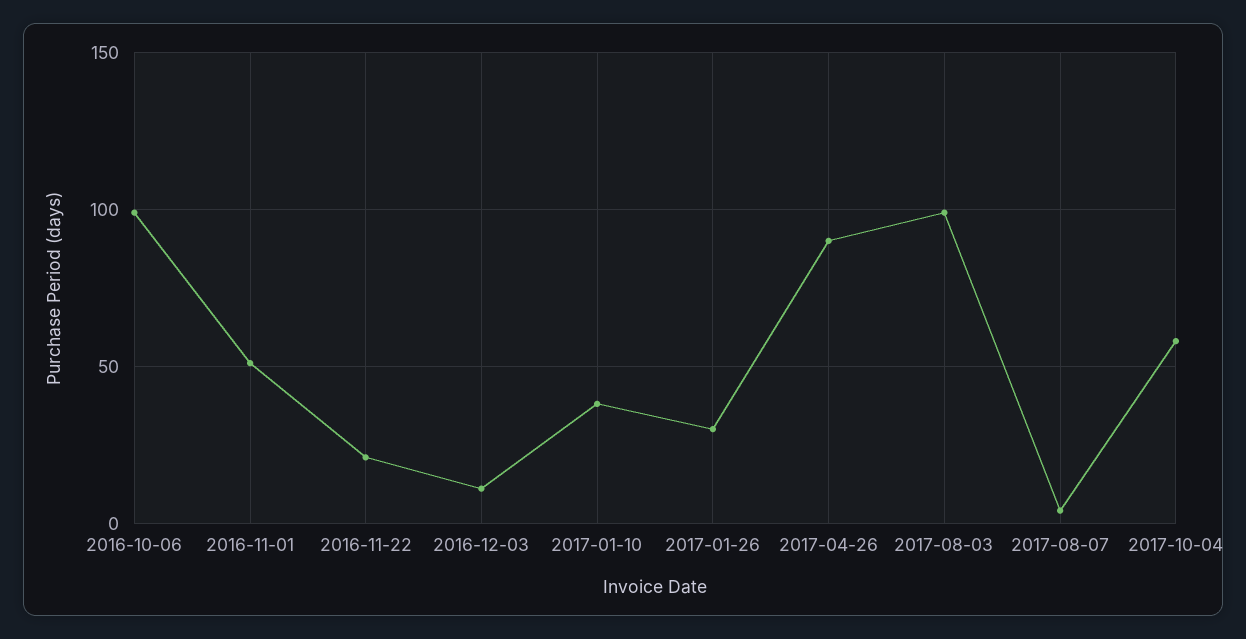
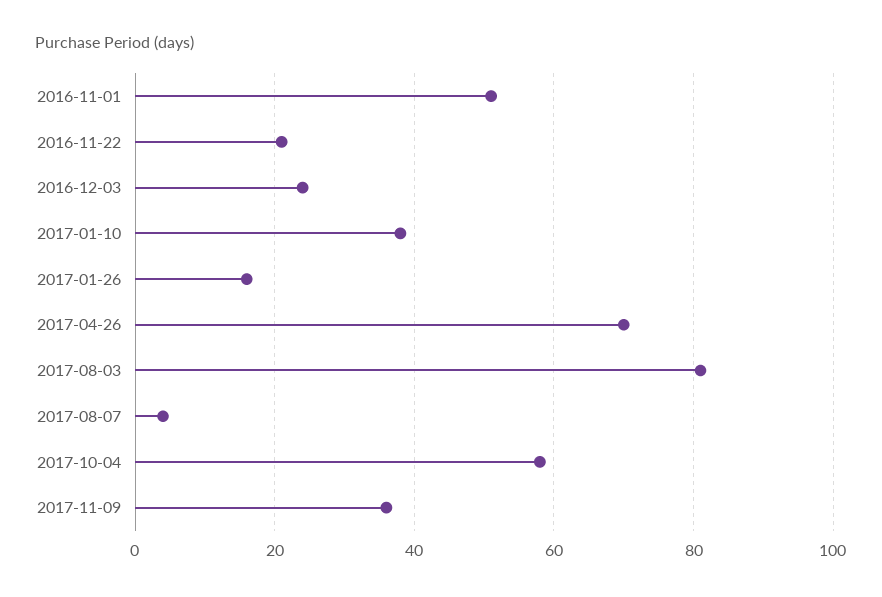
2016-10-06: 100 -> none
2016-12-03: 10 -> 25
2017-01-26: 30 -> 15
2017-04-26: 90 -> 70
2017-08-03: 100 -> 80
2017-11-09: none -> 35

